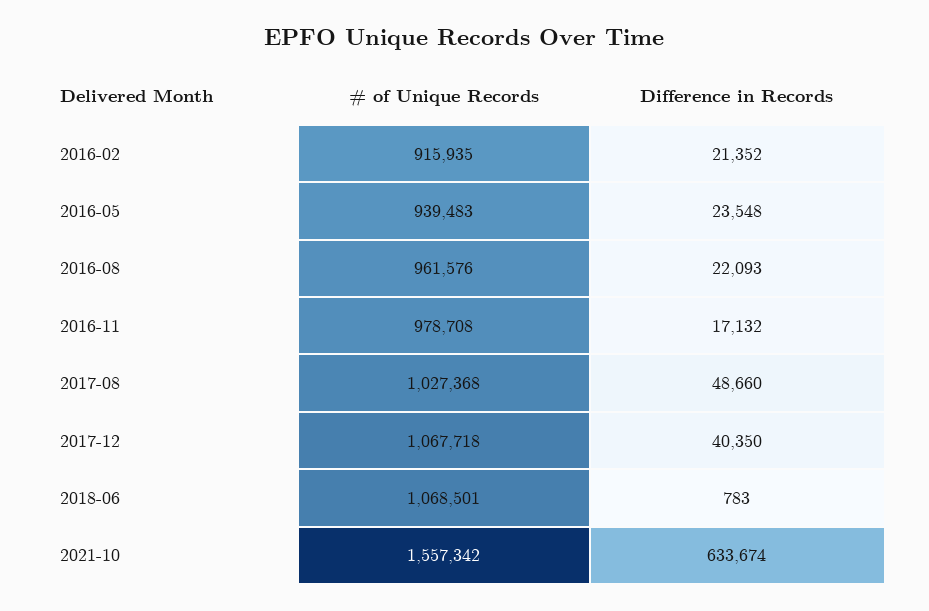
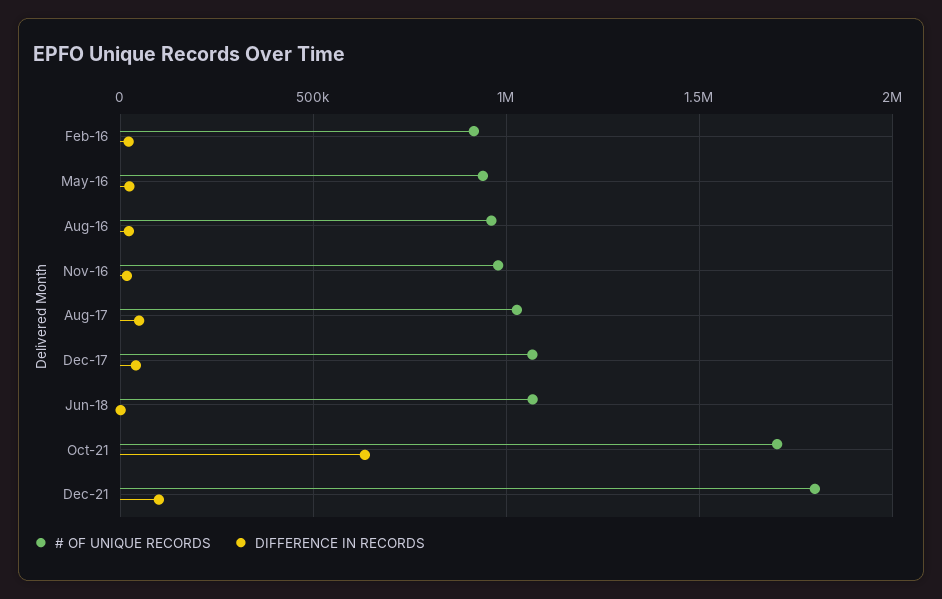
# of Unique Records, 2021-10: 1557342 -> 1700000
# of Unique Records, Dec-21: none -> 1800000
Difference in Records, Dec-21: none -> 100000

